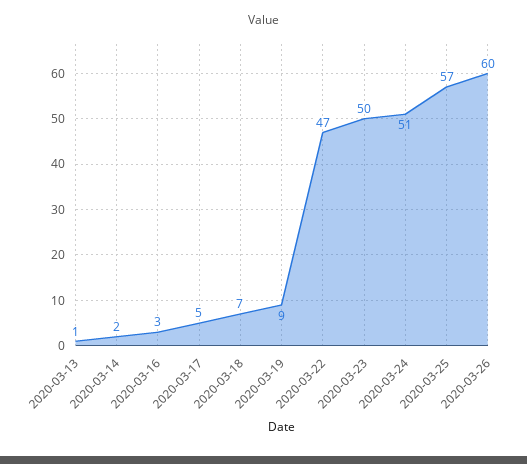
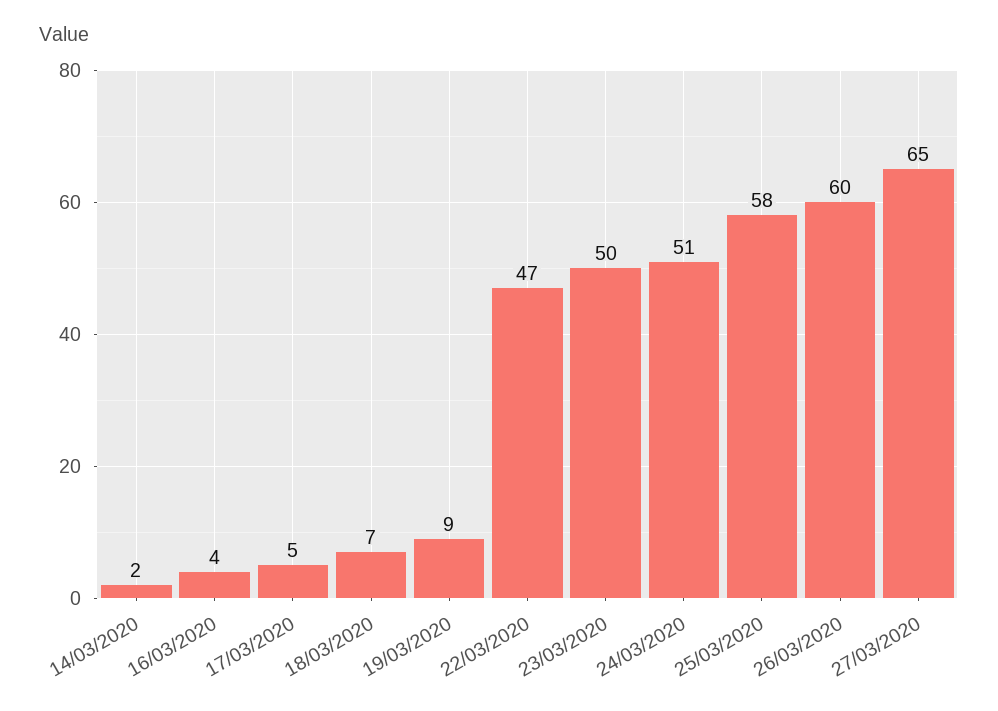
2020-03-13: 1 -> none
2020-03-16: 3 -> 4
2020-03-25: 57 -> 58
27/03/2020: none -> 65

